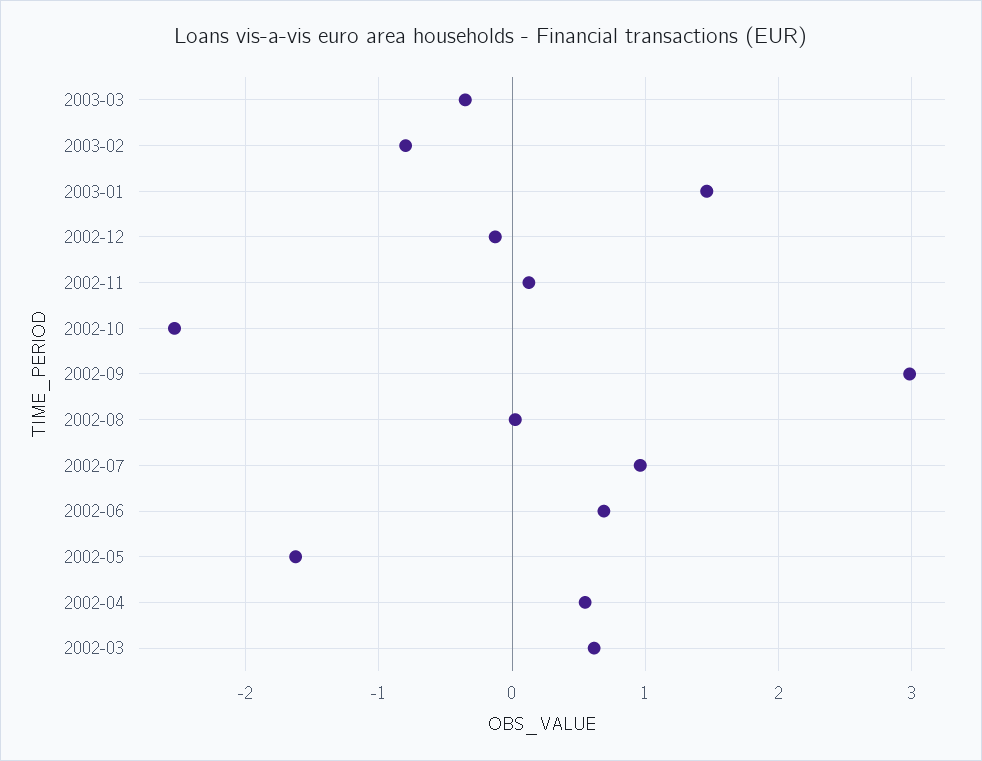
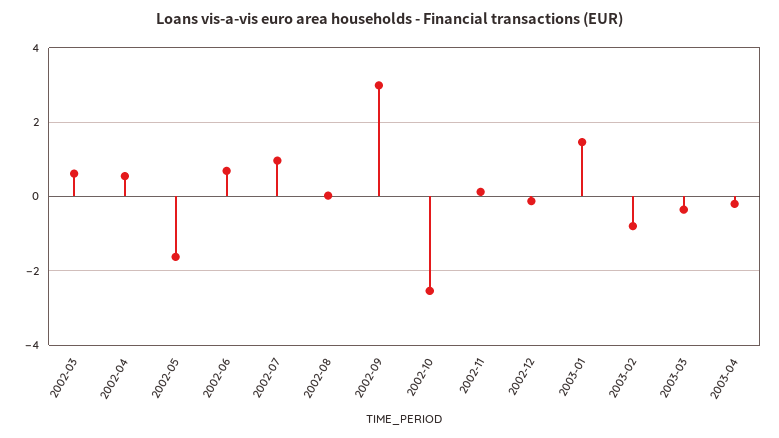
2003-04: none -> -0.2

